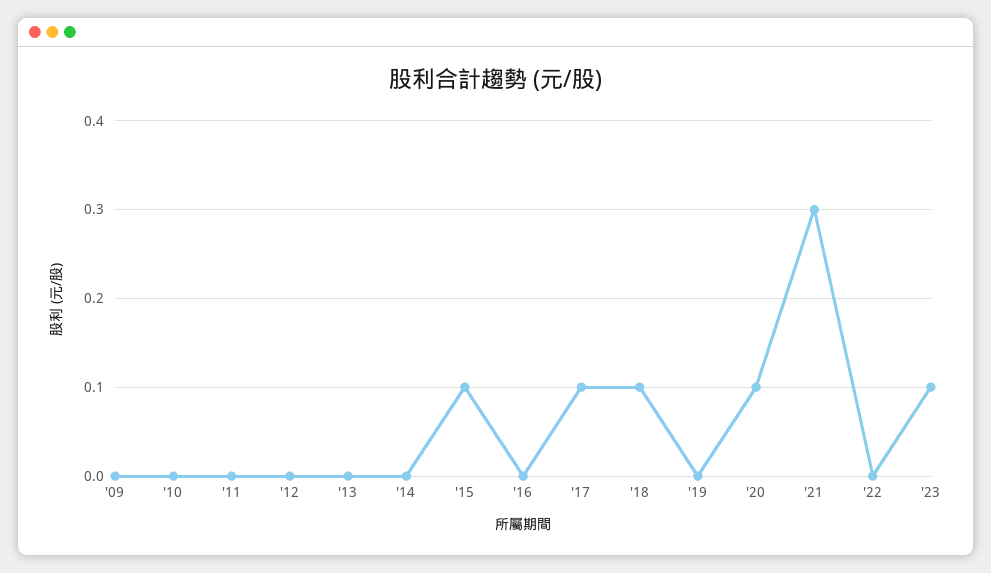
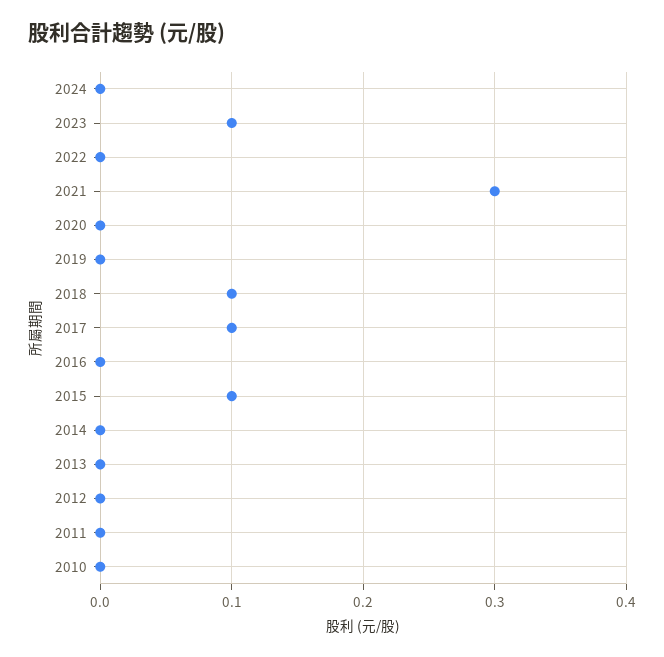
'09: 0 -> none
'20: 0.1 -> 0
2024: none -> 0

